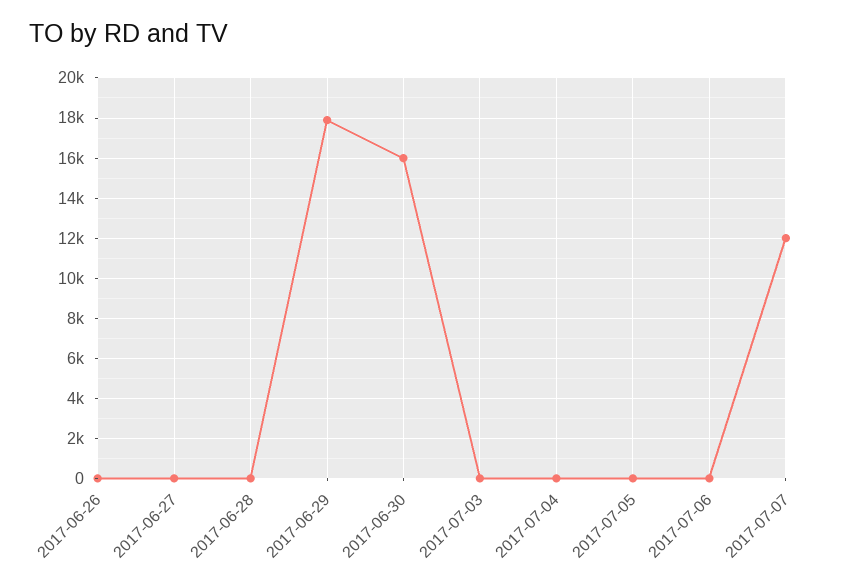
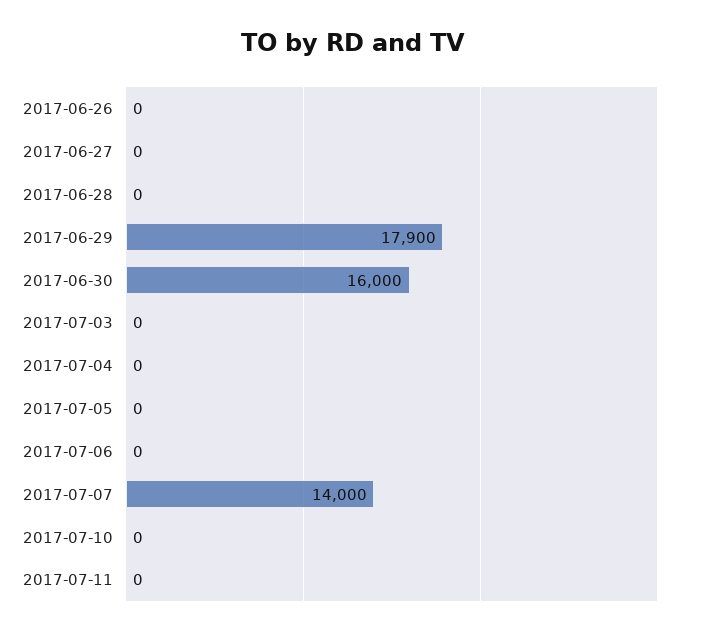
2017-07-07: 12000 -> 14000
2017-07-10: none -> 0
2017-07-11: none -> 0

